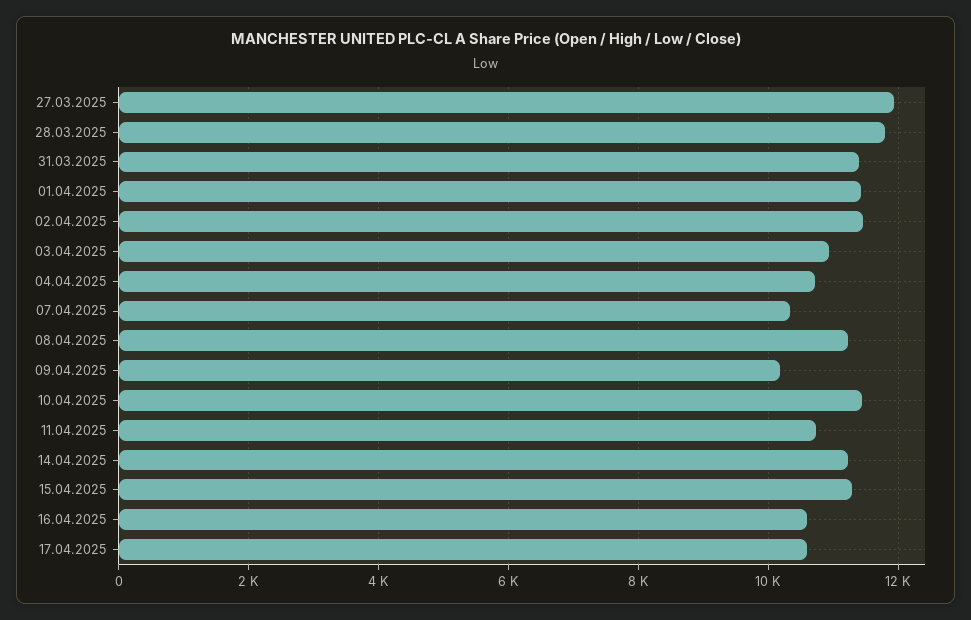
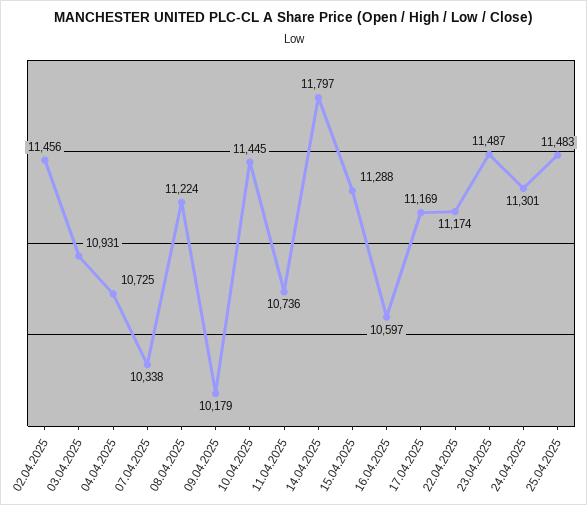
27.03.2025: 12000 -> none
28.03.2025: 11800 -> none
31.03.2025: 11400 -> none
01.04.2025: 11400 -> none
14.04.2025: 11200 -> 11797
17.04.2025: 10600 -> 11169
22.04.2025: none -> 11174
23.04.2025: none -> 11487
24.04.2025: none -> 11301
25.04.2025: none -> 11483

